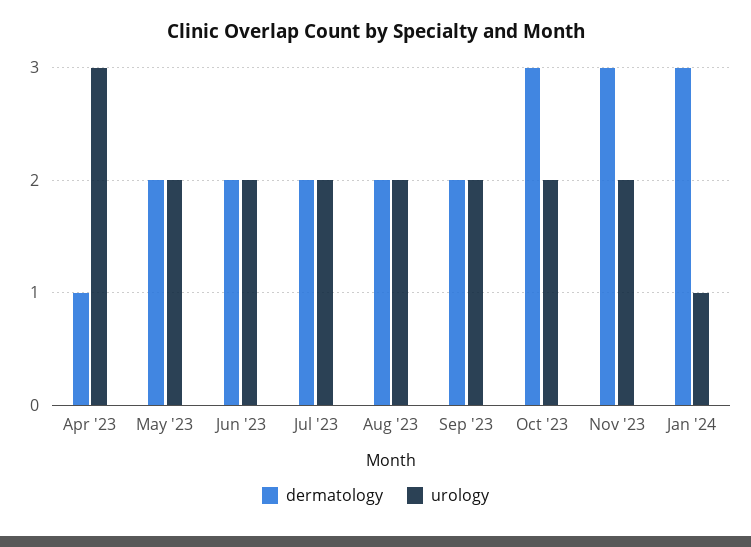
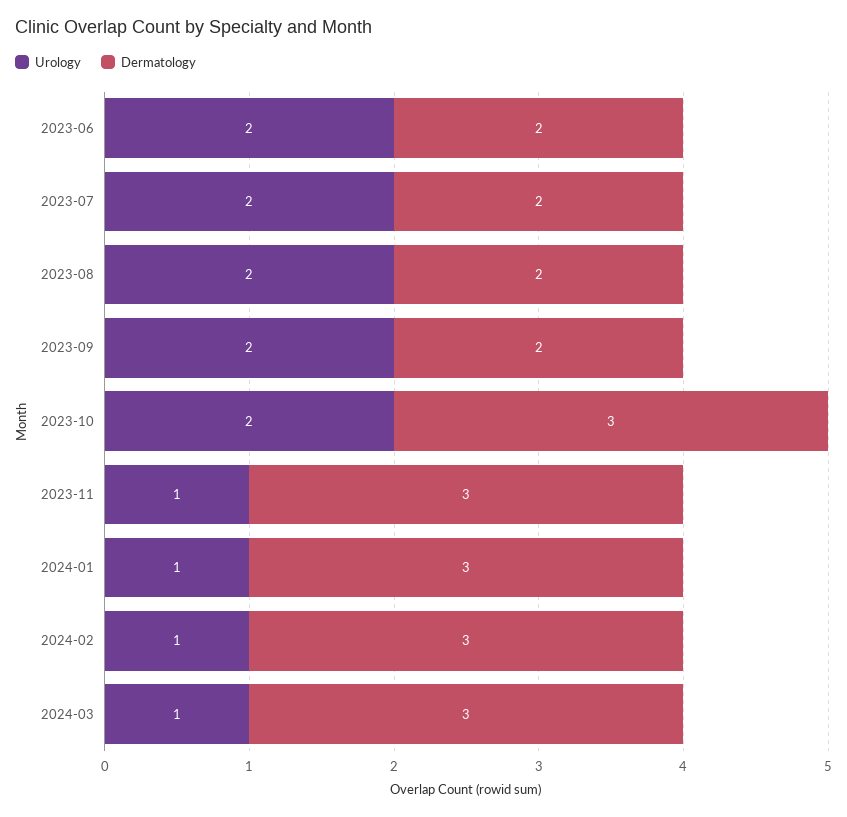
dermatology, Apr '23: 1 -> none
urology, Apr '23: 3 -> none
dermatology, May '23: 2 -> none
urology, May '23: 2 -> none
urology, Nov '23: 2 -> 1
urology, 2024-02: none -> 1
dermatology, 2024-02: none -> 3
urology, 2024-03: none -> 1
dermatology, 2024-03: none -> 3

